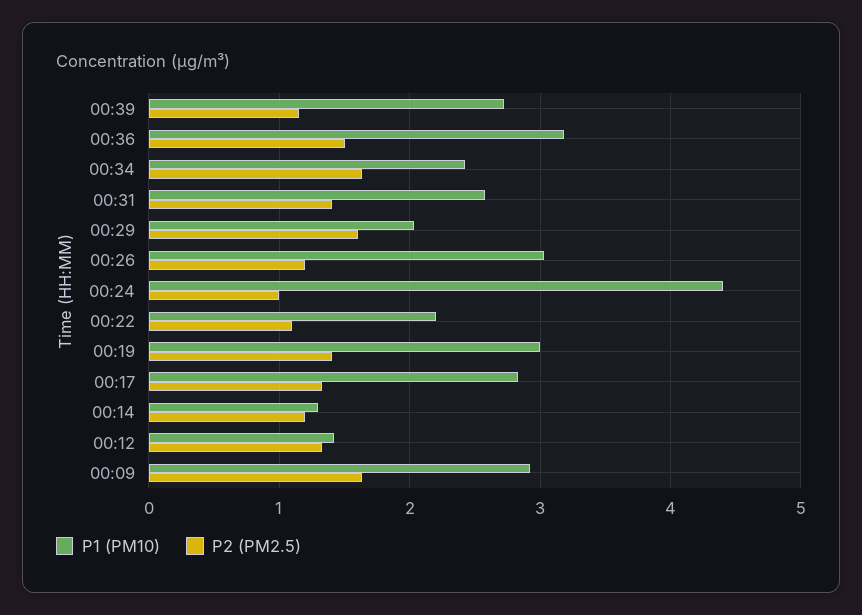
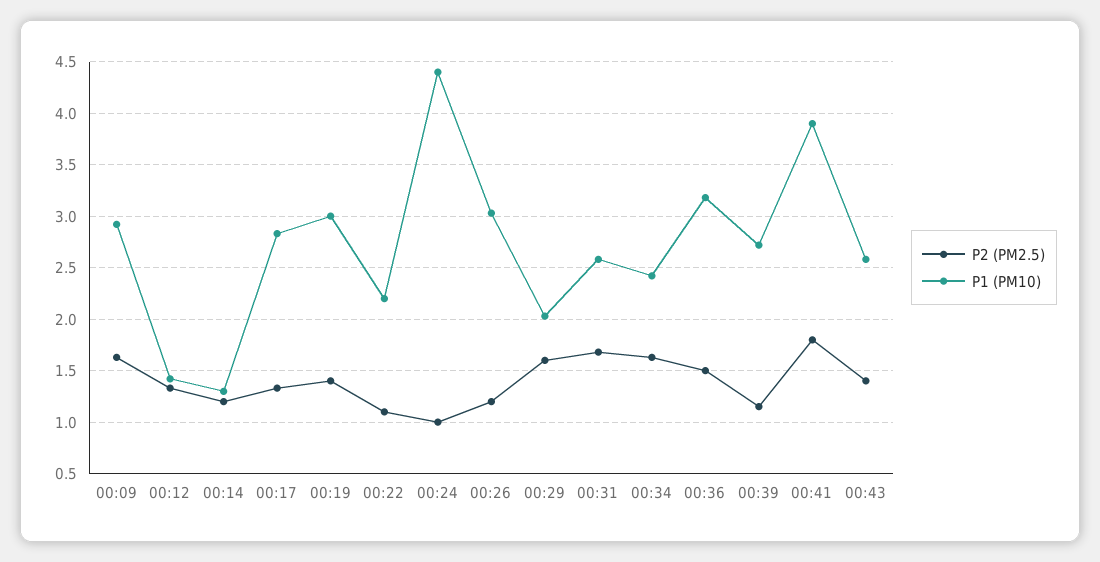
P2 (PM2.5), 00:31: 1.4 -> 1.7
P2 (PM2.5), 00:41: none -> 1.8
P1 (PM10), 00:41: none -> 3.9
P2 (PM2.5), 00:43: none -> 1.4
P1 (PM10), 00:43: none -> 2.6

